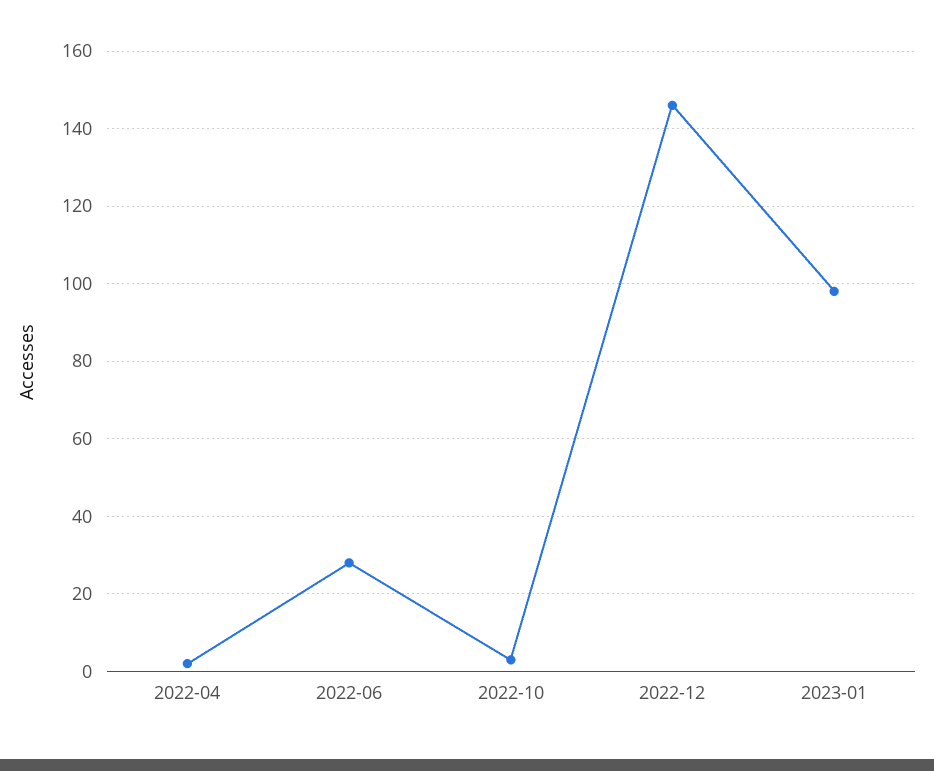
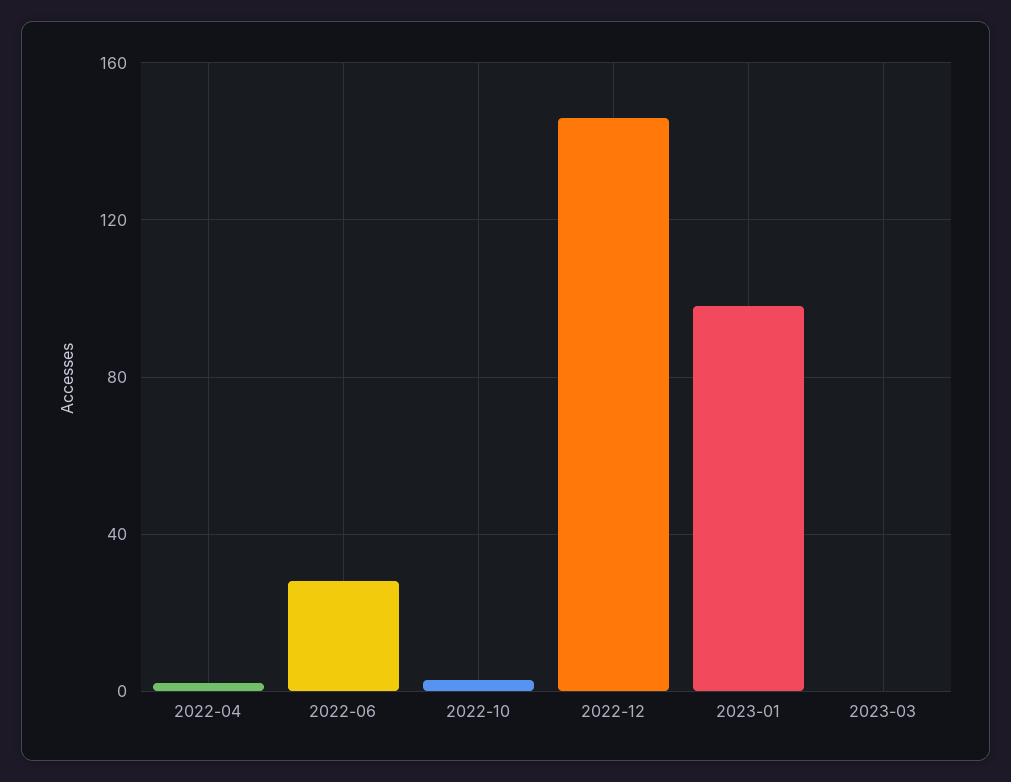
2023-03: none -> 0

